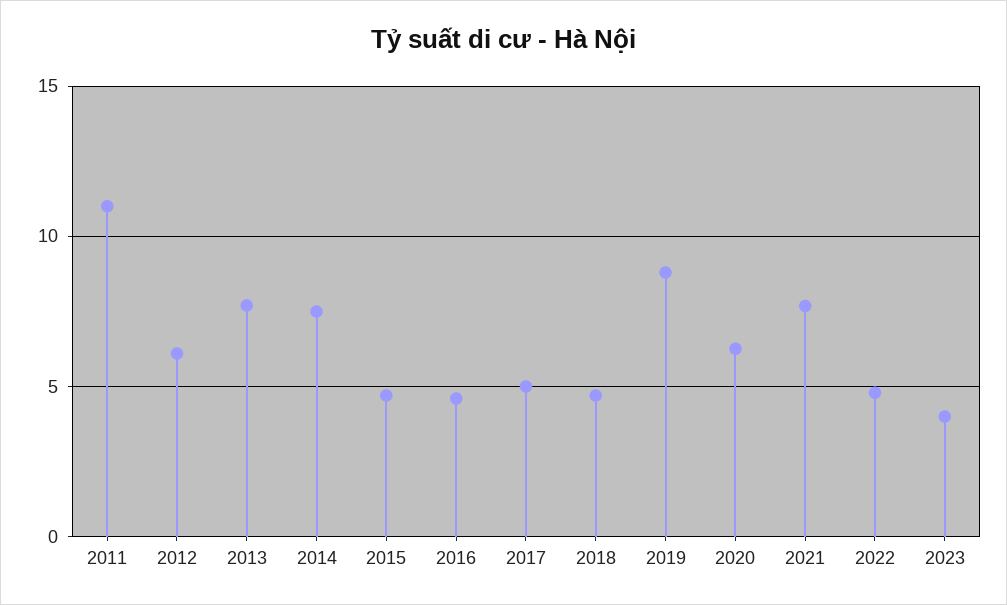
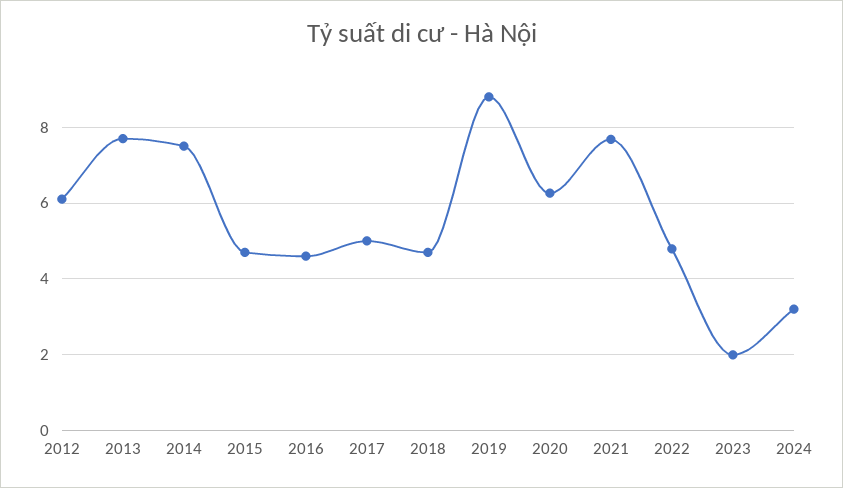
2011: 11 -> none
2023: 4 -> 2
2024: none -> 3.2

